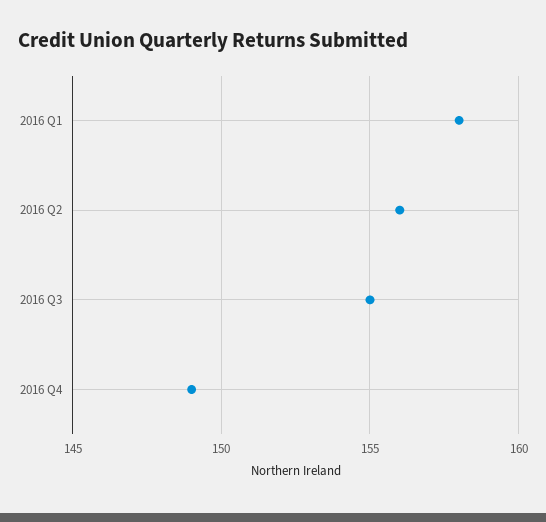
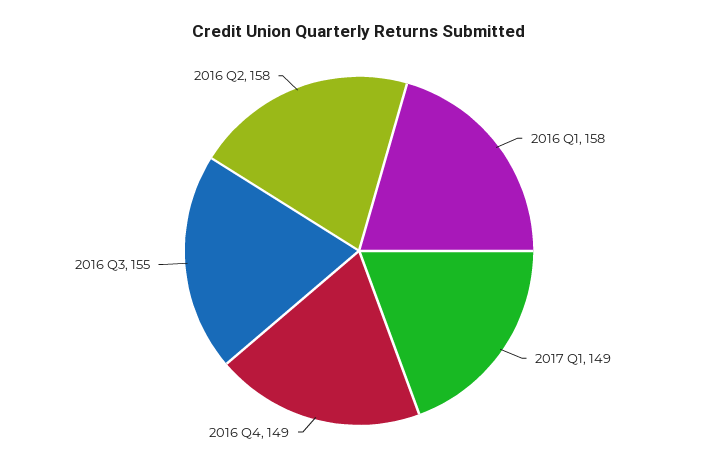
2016 Q2: 156 -> 158
2017 Q1: none -> 149

